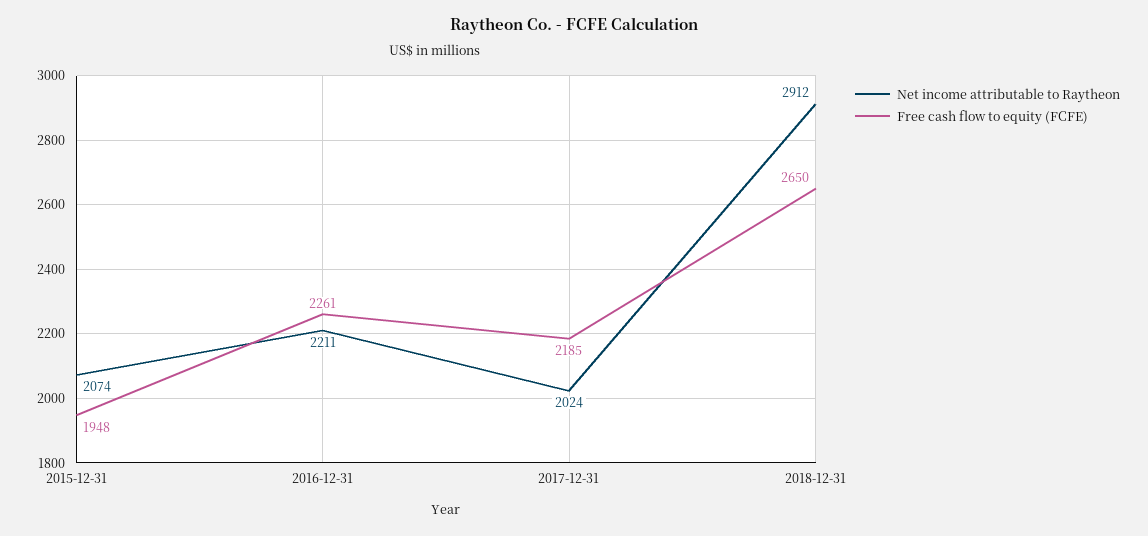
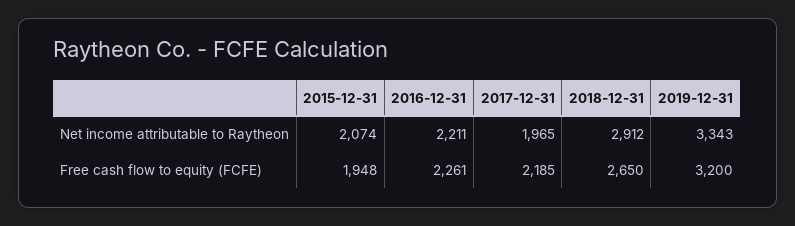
Net income attributable to Raytheon, 2017-12-31: 2024 -> 1965
Net income attributable to Raytheon, 2019-12-31: none -> 3343
Free cash flow to equity (FCFE), 2019-12-31: none -> 3200

